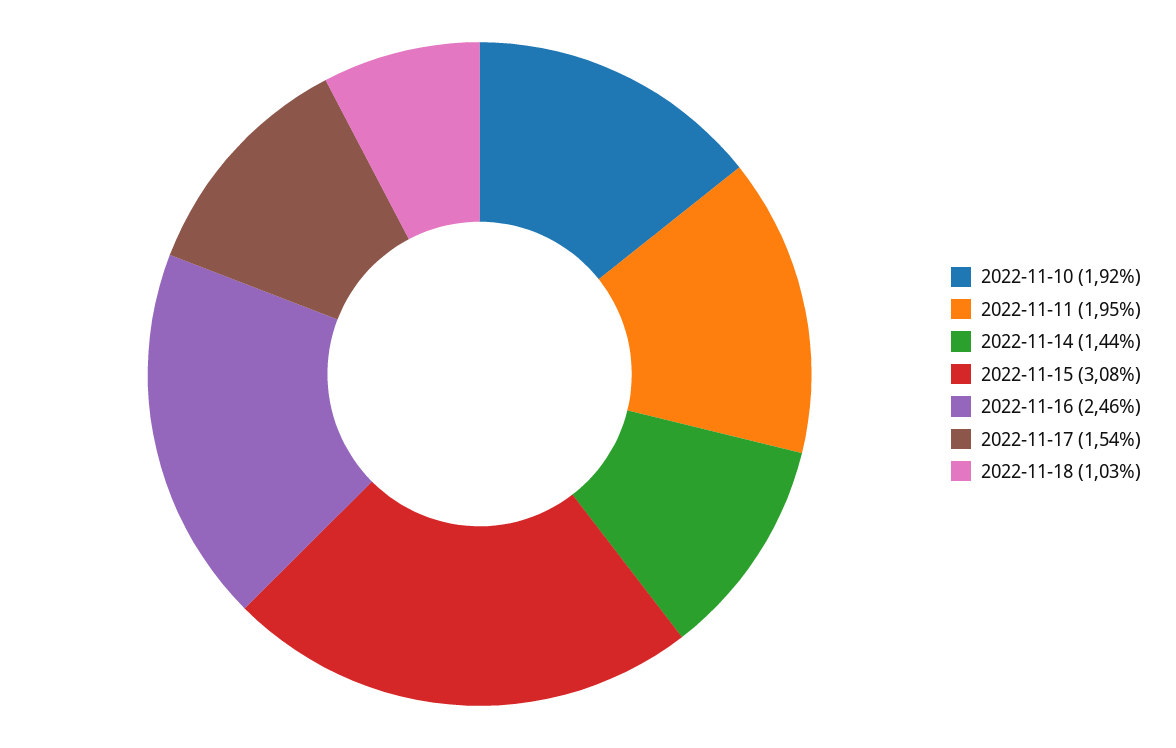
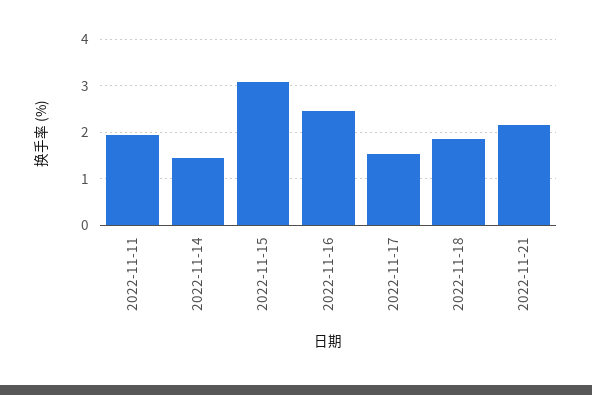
2022-11-10: 1.92 -> none
2022-11-18: 1.03 -> 1.8
2022-11-21: none -> 2.2

